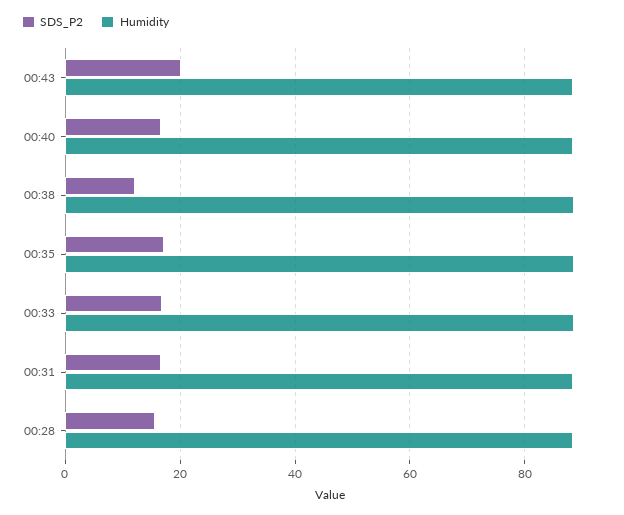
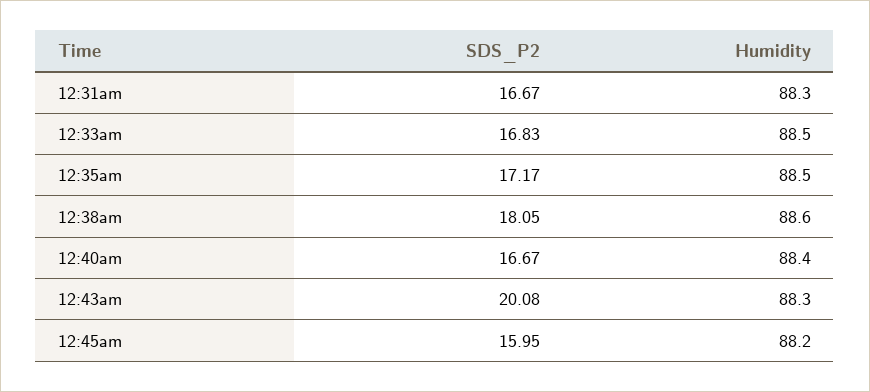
SDS_P2, 00:38: 12 -> 18.05
SDS_P2, 00:28: 16 -> none
Humidity, 00:28: 88 -> none
SDS_P2, 12:45am: none -> 15.95
Humidity, 12:45am: none -> 88.2

